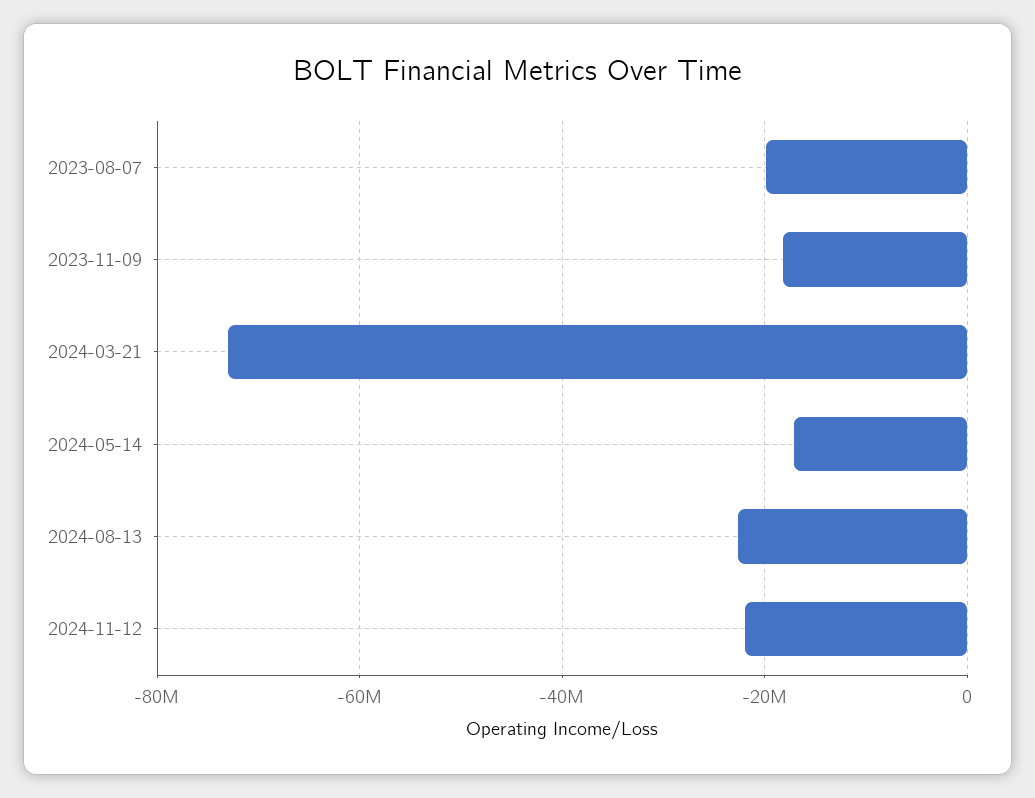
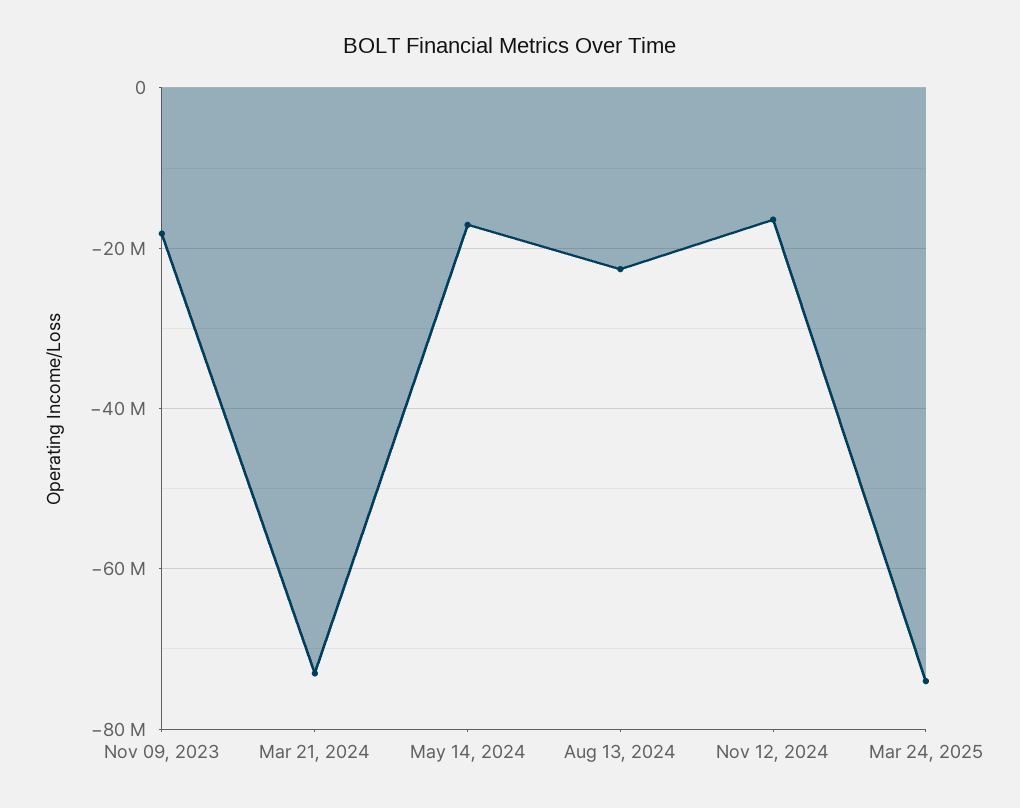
2023-08-07: -20000000 -> none
2024-11-12: -22000000 -> -16000000
Mar 24, 2025: none -> -74000000

